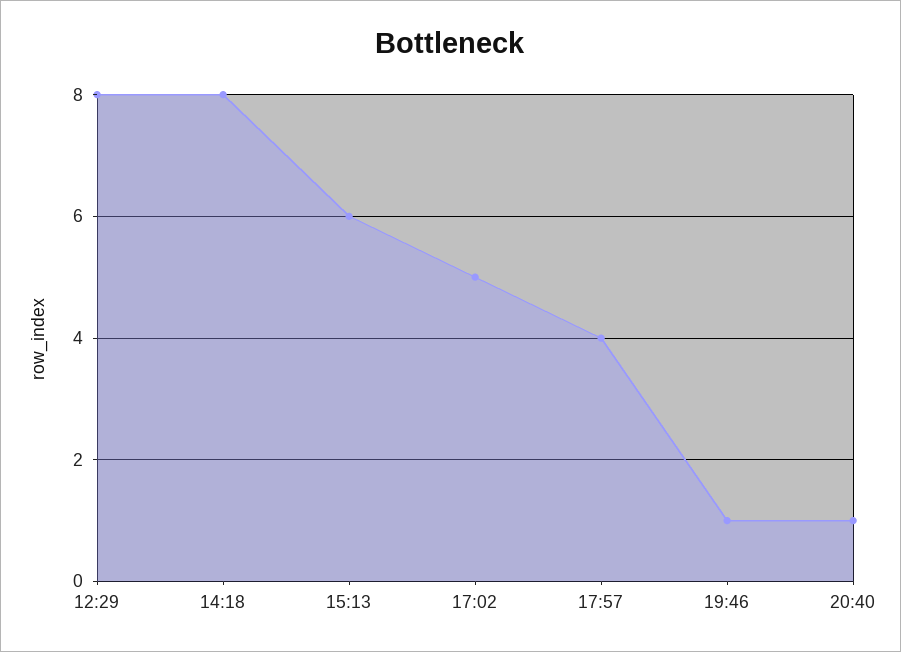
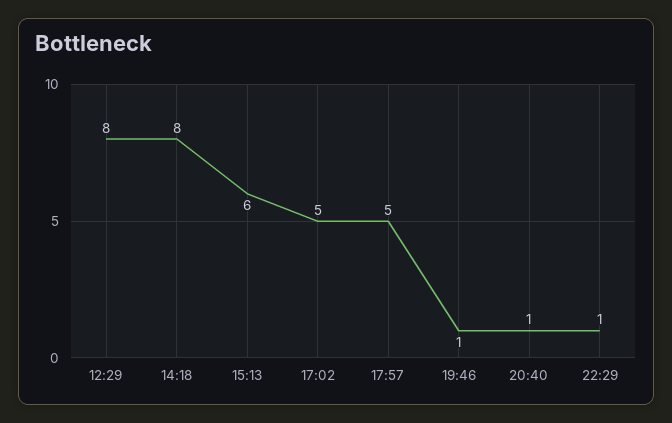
17:57: 4 -> 5
22:29: none -> 1

